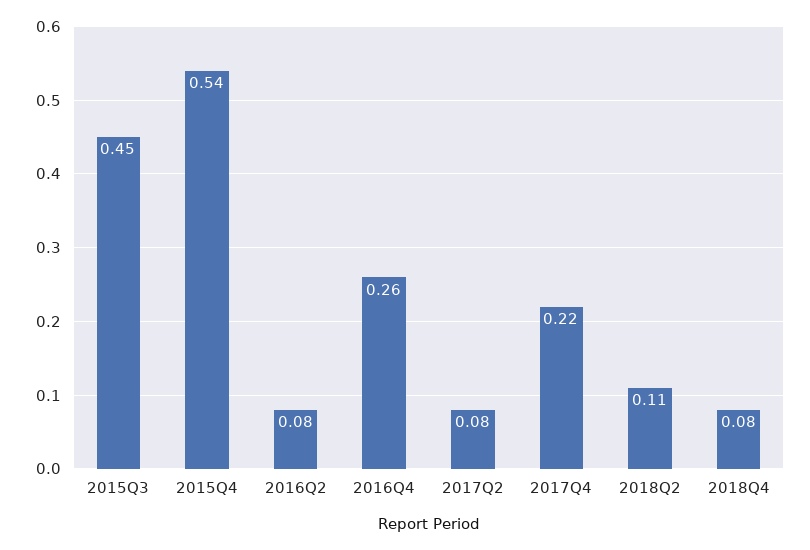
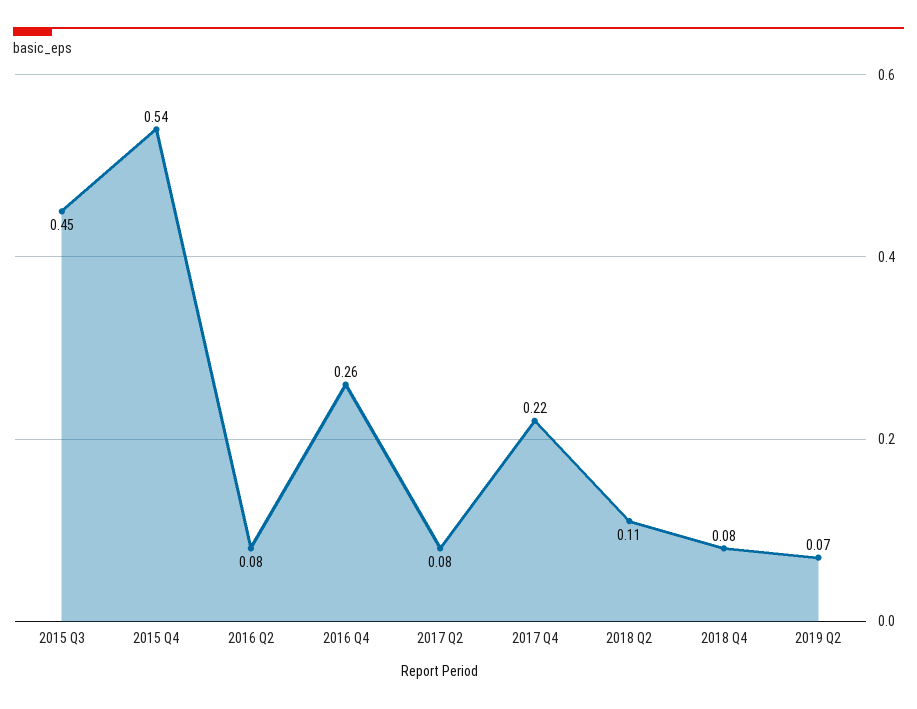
2019 Q2: none -> 0.07

